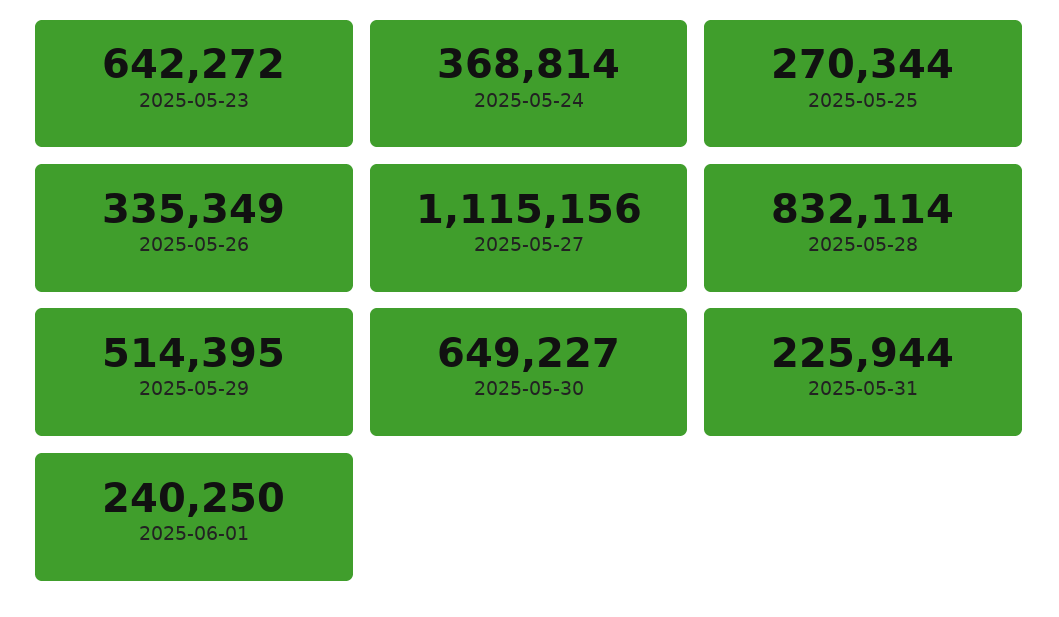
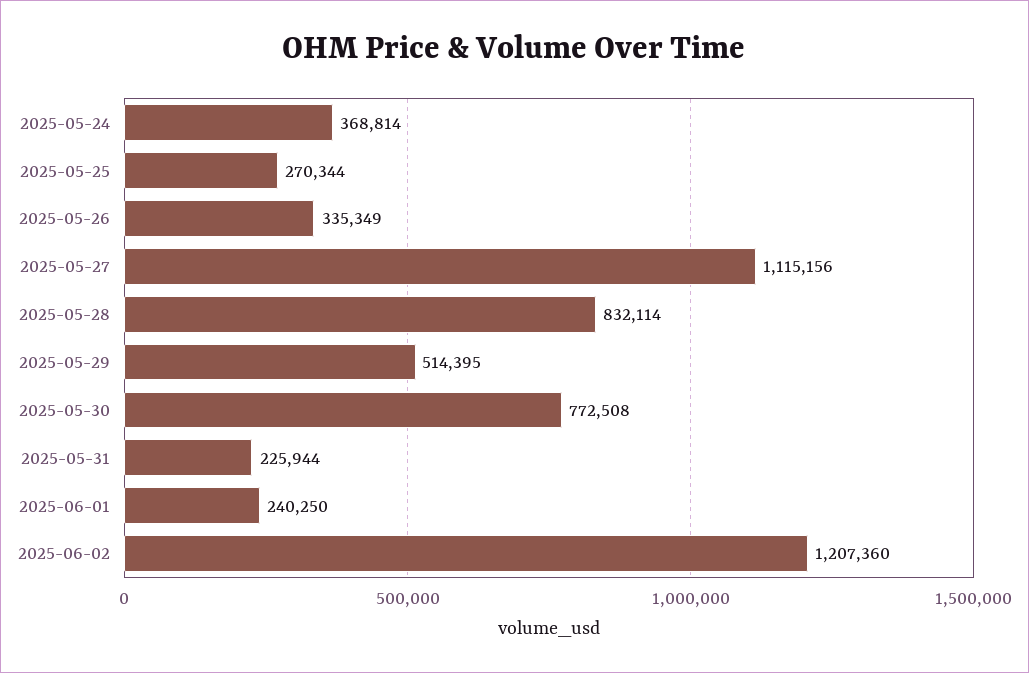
2025-05-23: 642272 -> none
2025-05-30: 649227 -> 772508
2025-06-02: none -> 1207360

